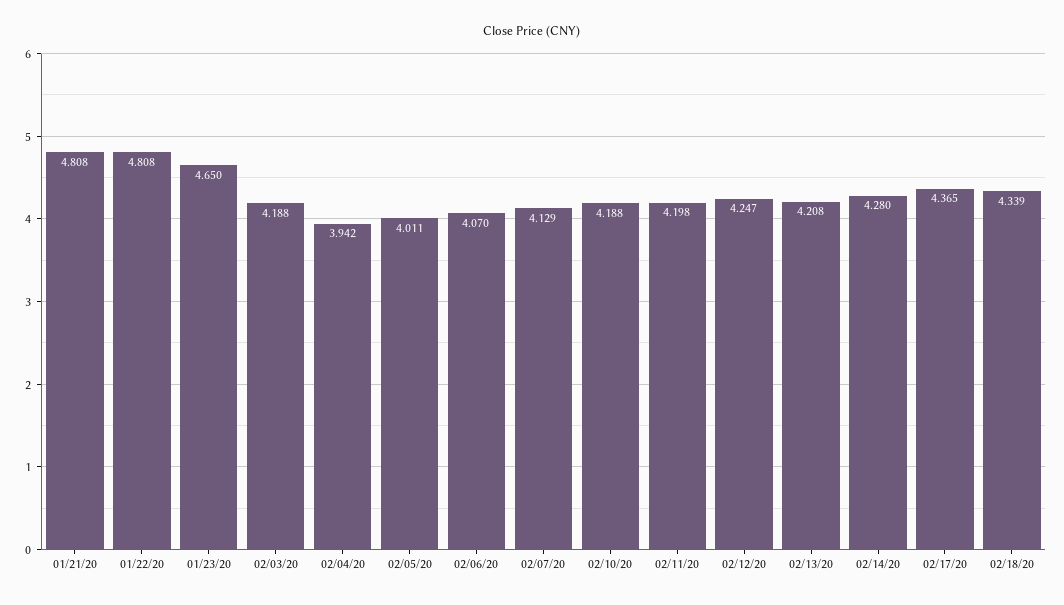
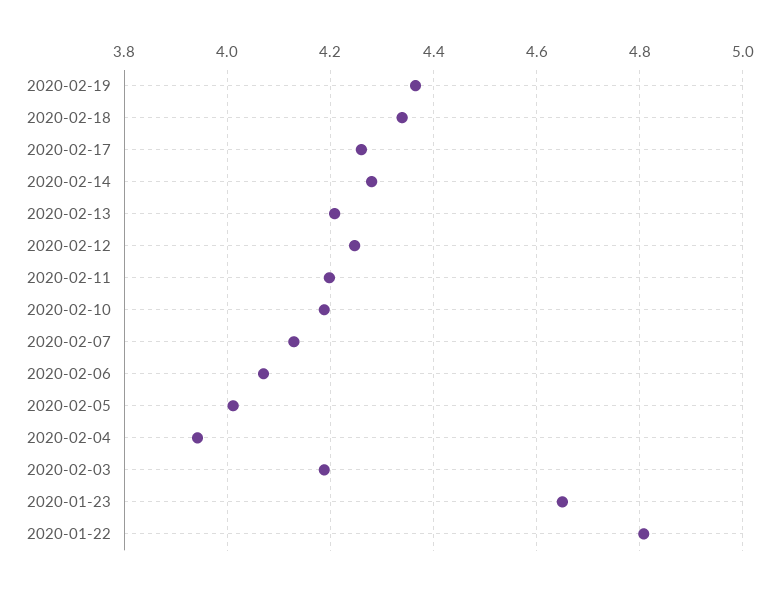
01/21/20: 4.808 -> none
02/17/20: 4.365 -> 4.26
2020-02-19: none -> 4.36

